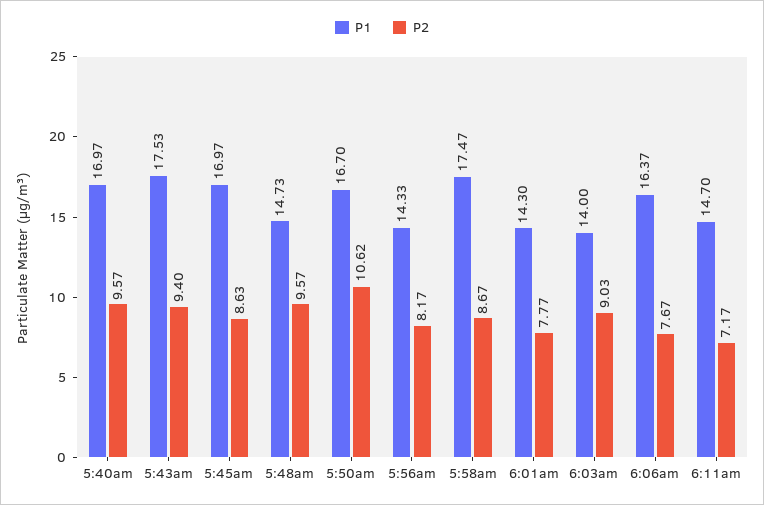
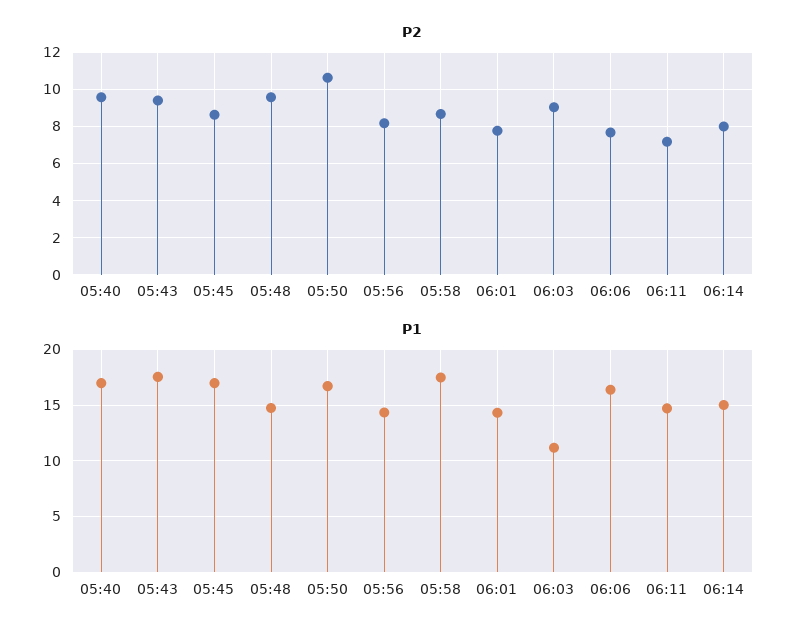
P1, 6:03am: 14 -> 11
P2, 06:14: none -> 8
P1, 06:14: none -> 15

